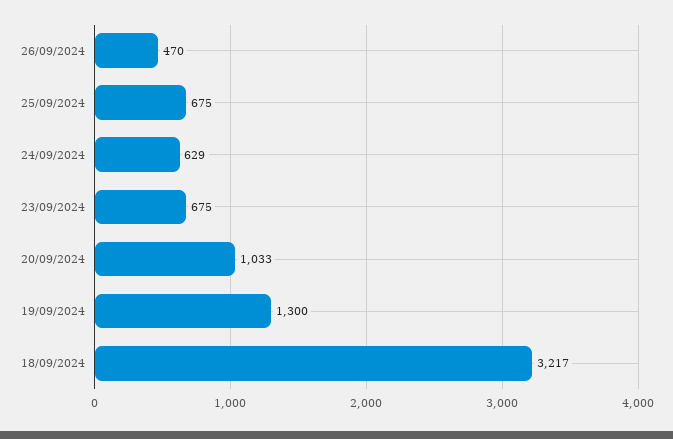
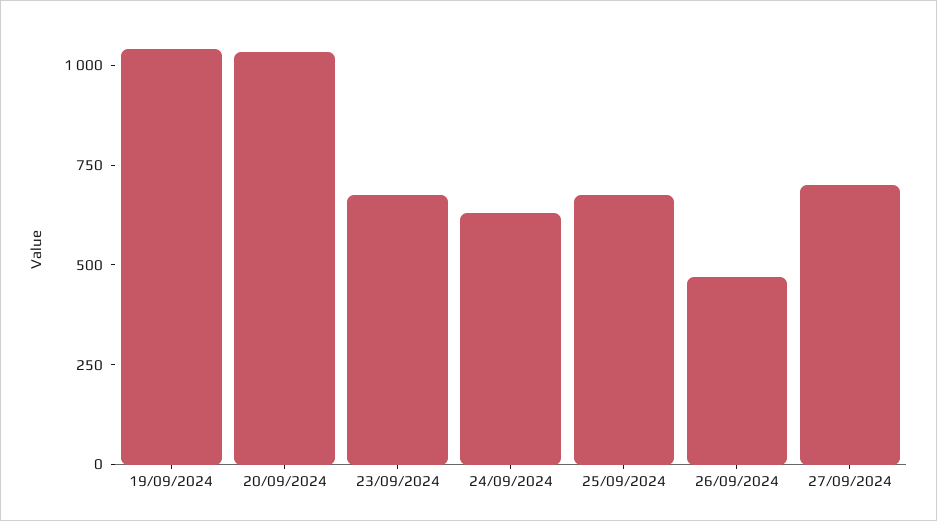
19/09/2024: 1300 -> 1050
18/09/2024: 3217 -> none
27/09/2024: none -> 700

